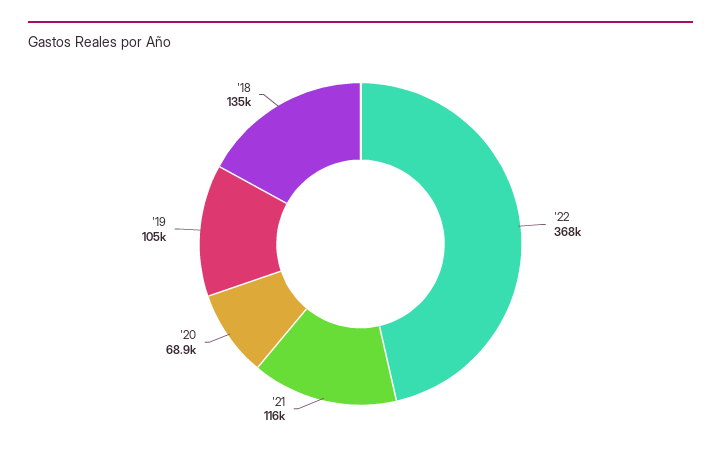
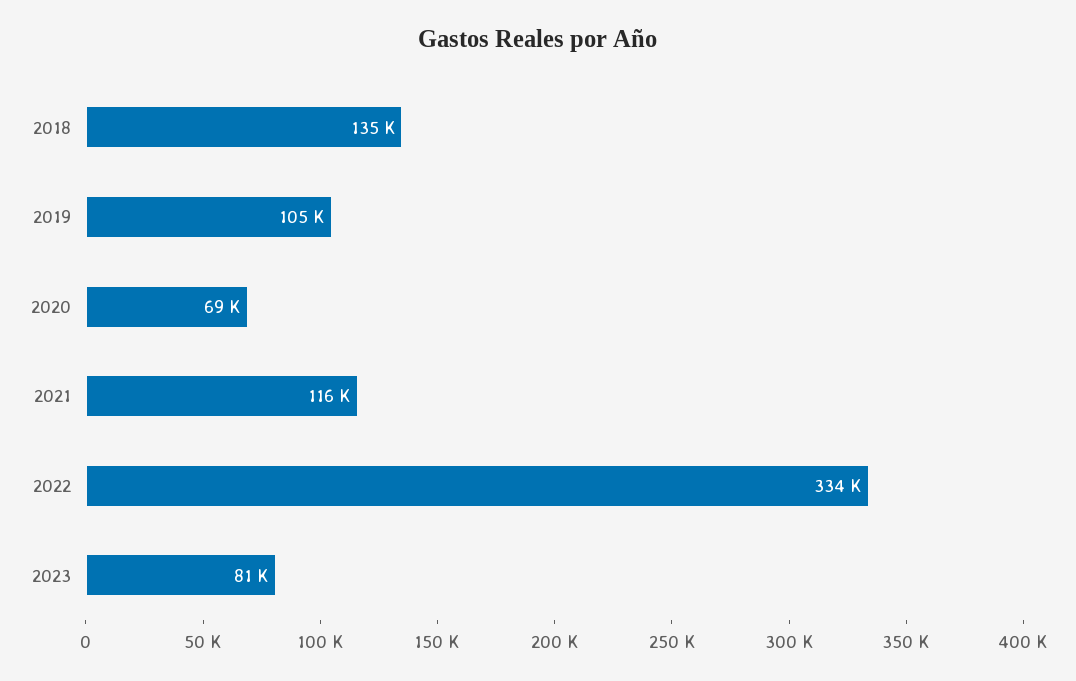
'22: 368000 -> 334000
2023: none -> 81000

